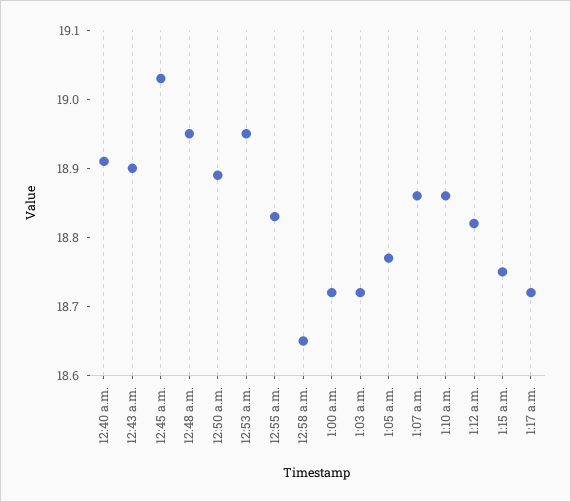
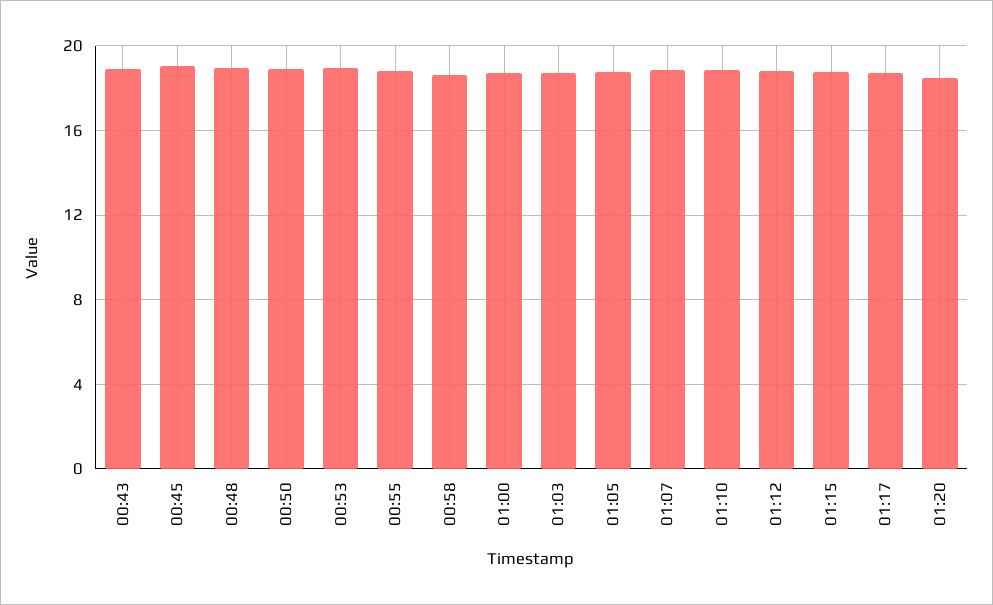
12:40 a.m.: 18.9 -> none
01:20: none -> 18.5

